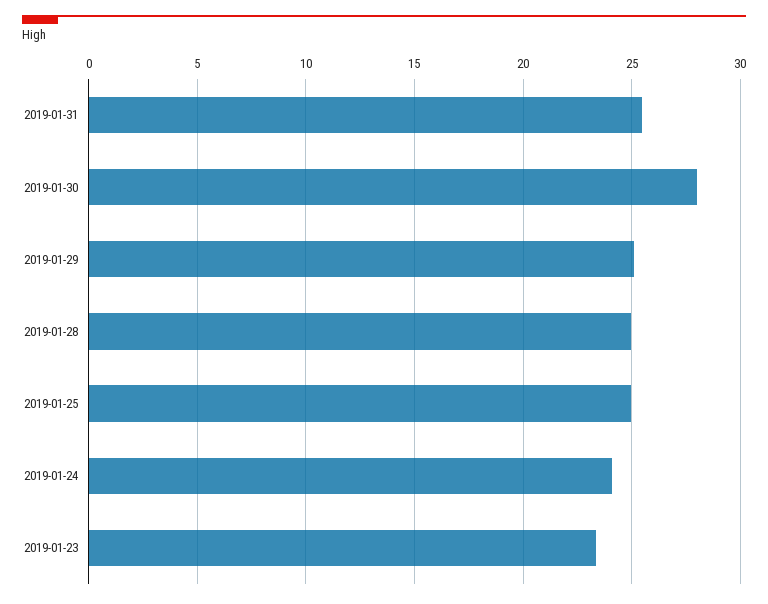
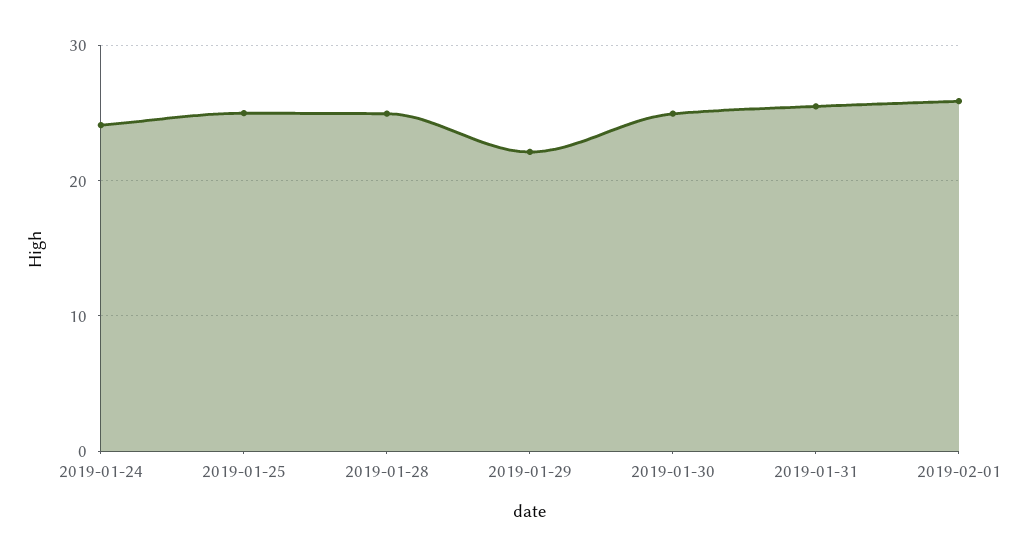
2019-01-30: 28 -> 25
2019-01-29: 25 -> 22
2019-01-23: 23.5 -> none
2019-02-01: none -> 26

